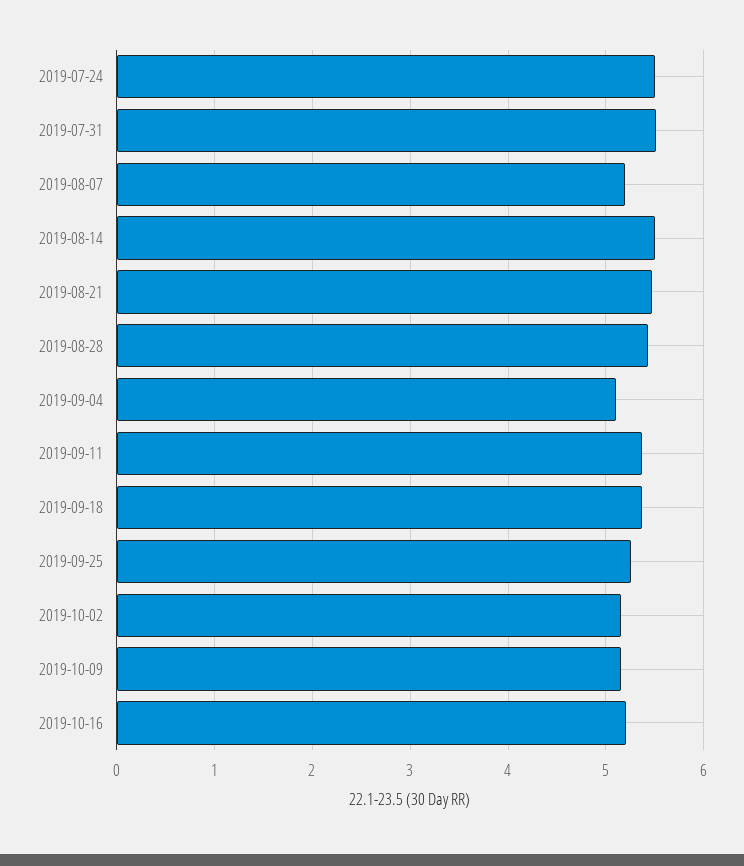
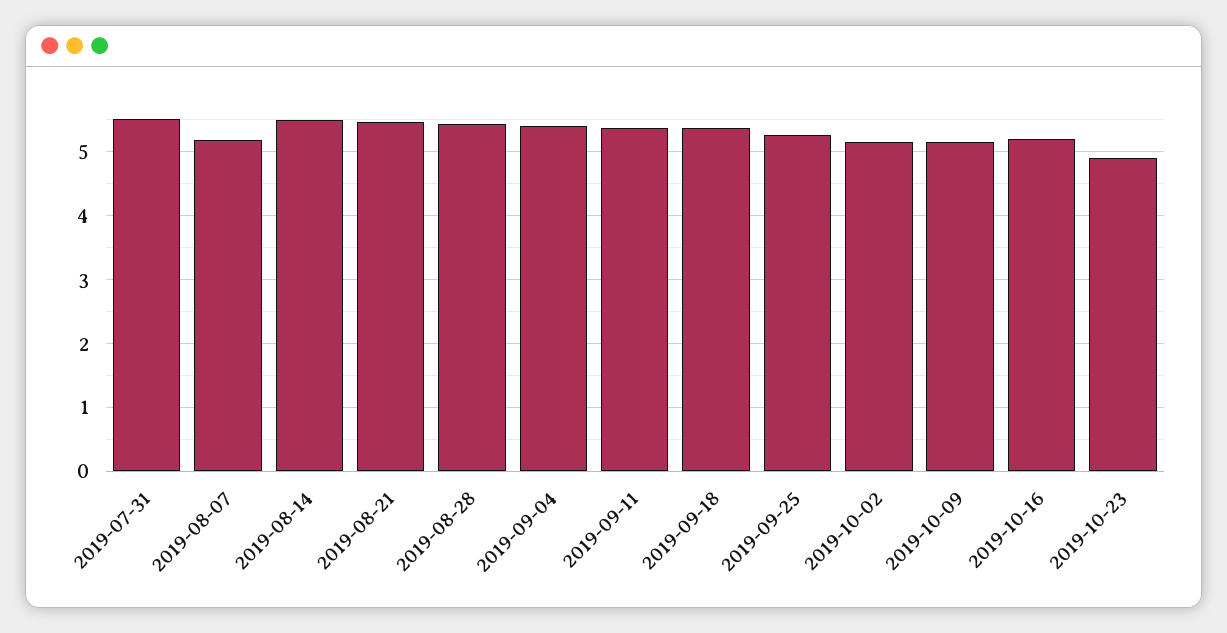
2019-07-24: 5.5 -> none
2019-09-04: 5.1 -> 5.4
2019-10-23: none -> 4.9

